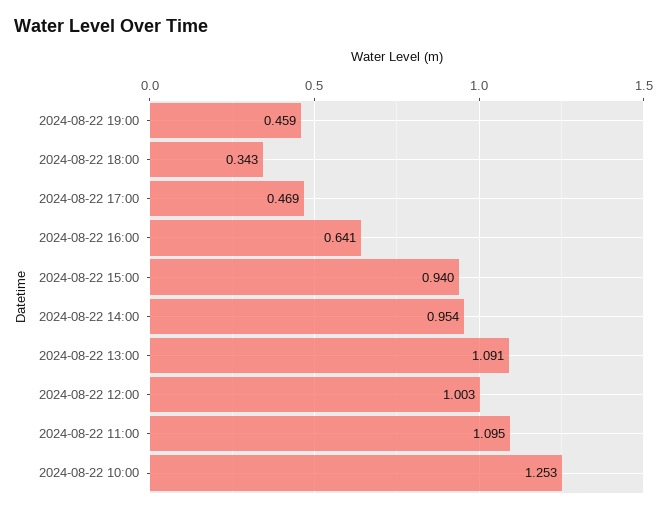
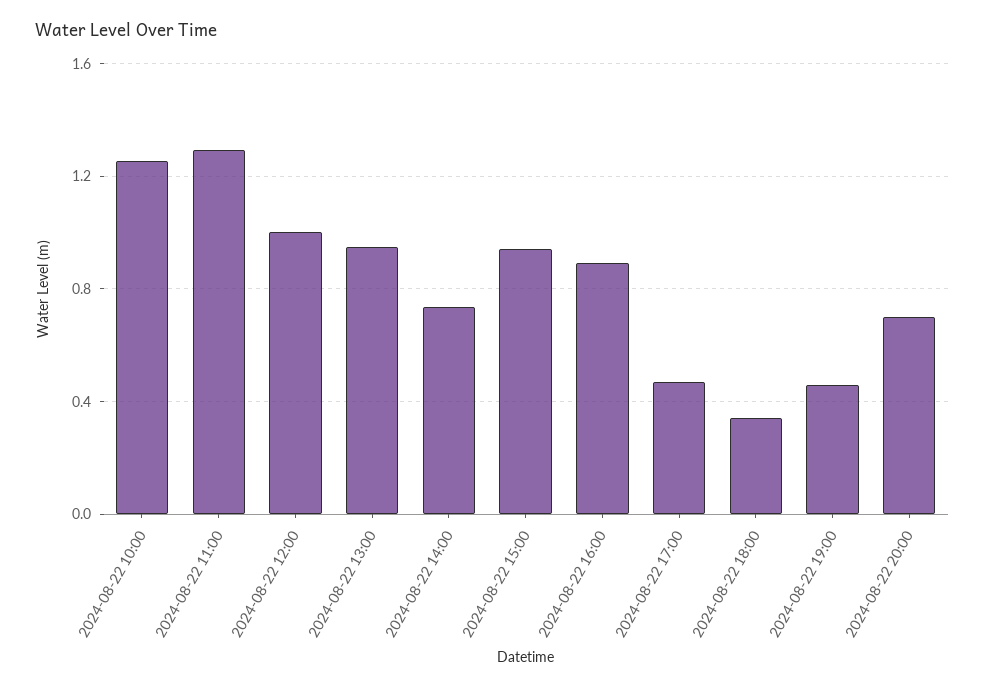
2024-08-22 16:00: 0.641 -> 0.9
2024-08-22 14:00: 0.954 -> 0.75
2024-08-22 13:00: 1.091 -> 0.95
2024-08-22 11:00: 1.095 -> 1.3
2024-08-22 20:00: none -> 0.7

